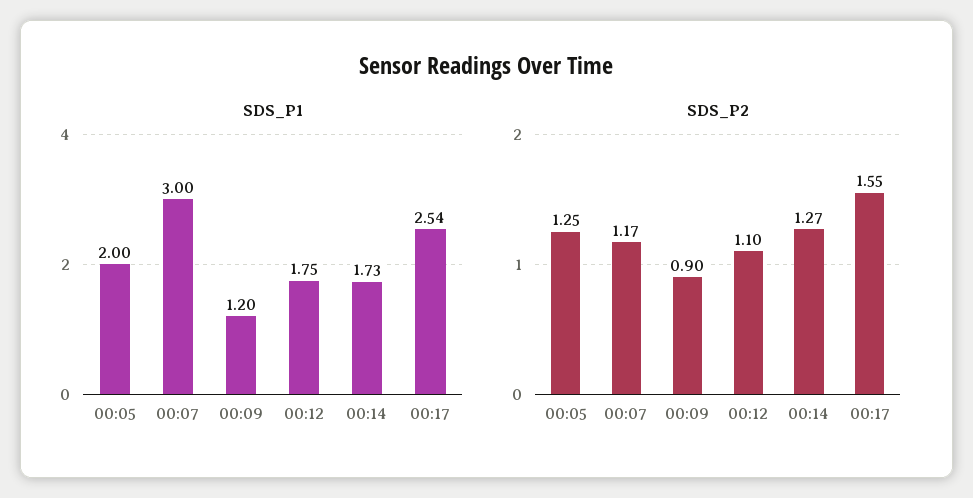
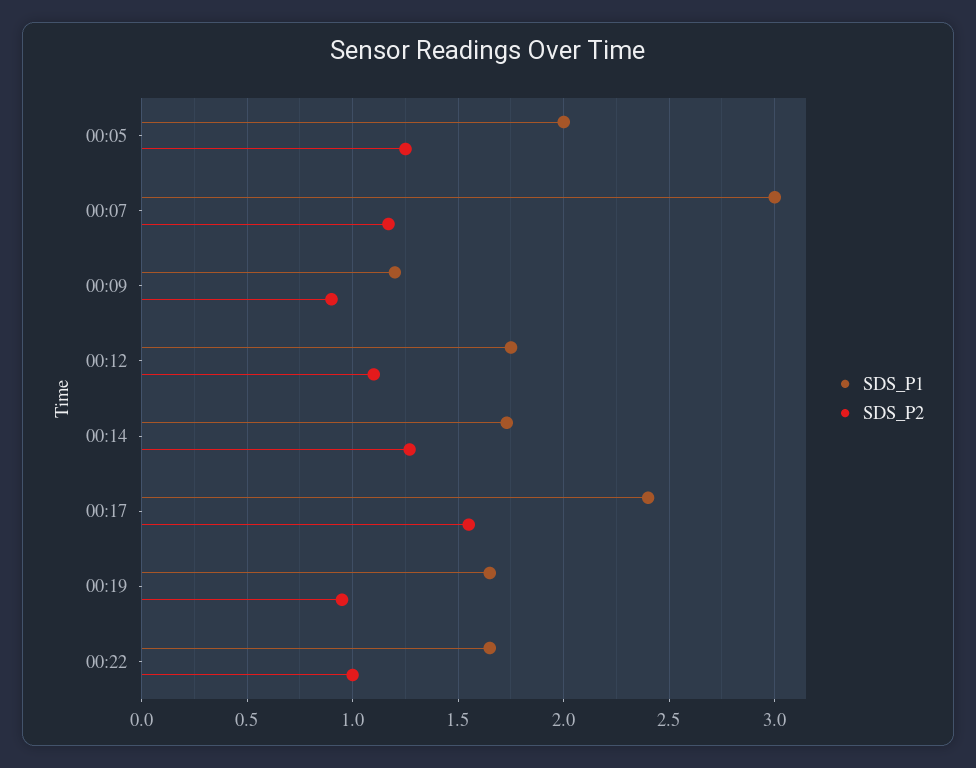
SDS_P1, 00:17: 2.54 -> 2.4
SDS_P1, 00:19: none -> 1.65
SDS_P2, 00:19: none -> 0.95
SDS_P1, 00:22: none -> 1.65
SDS_P2, 00:22: none -> 1

